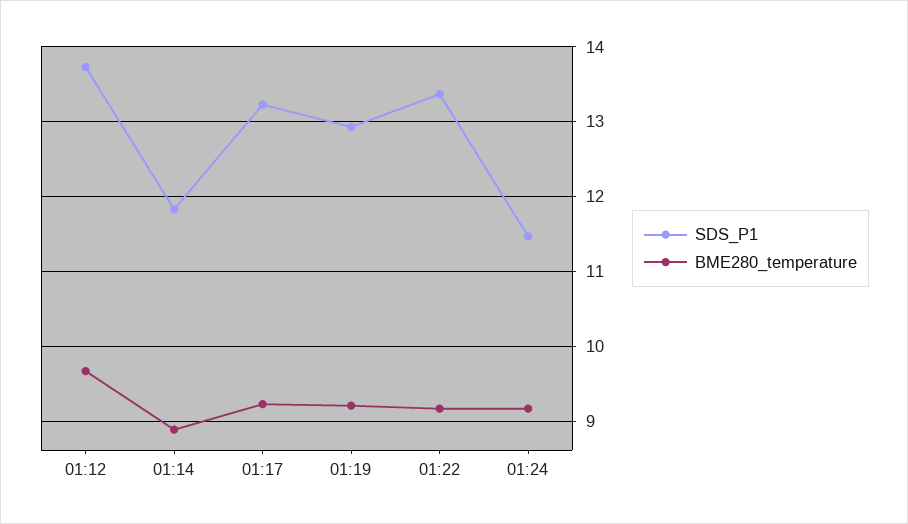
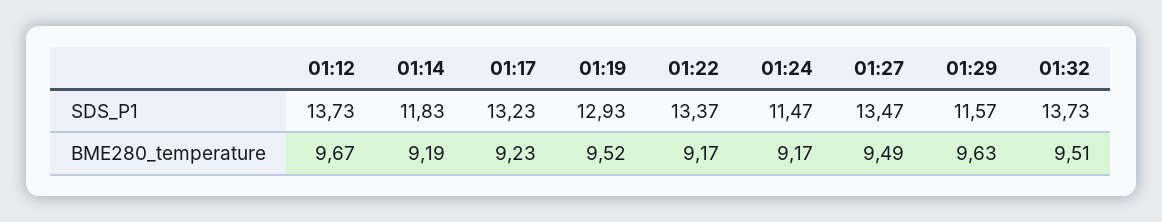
BME280_temperature, 01:14: 8.9 -> 9.19
BME280_temperature, 01:19: 9.2 -> 9.52
SDS_P1, 01:27: none -> 13.47
SDS_P1, 01:29: none -> 11.57
SDS_P1, 01:32: none -> 13.73
BME280_temperature, 01:27: none -> 9.49
BME280_temperature, 01:29: none -> 9.63
BME280_temperature, 01:32: none -> 9.51

